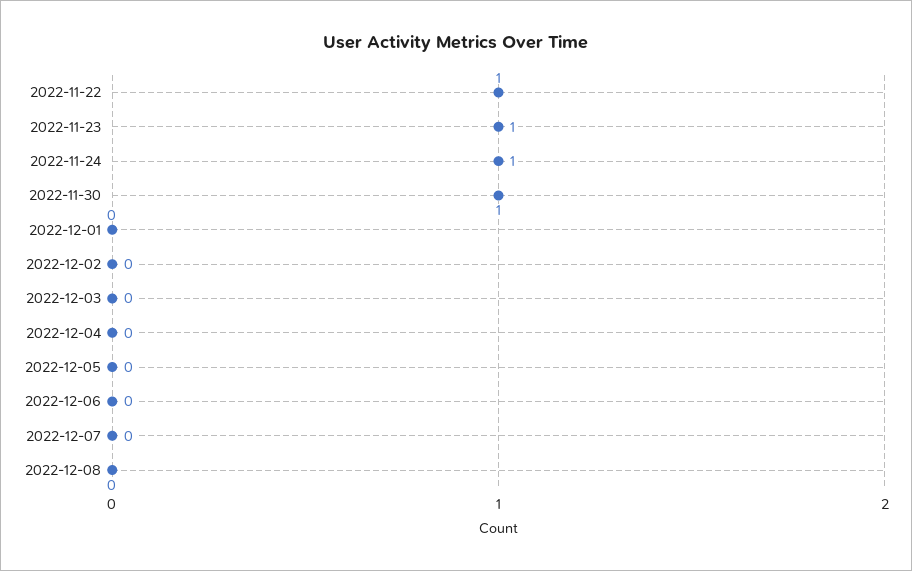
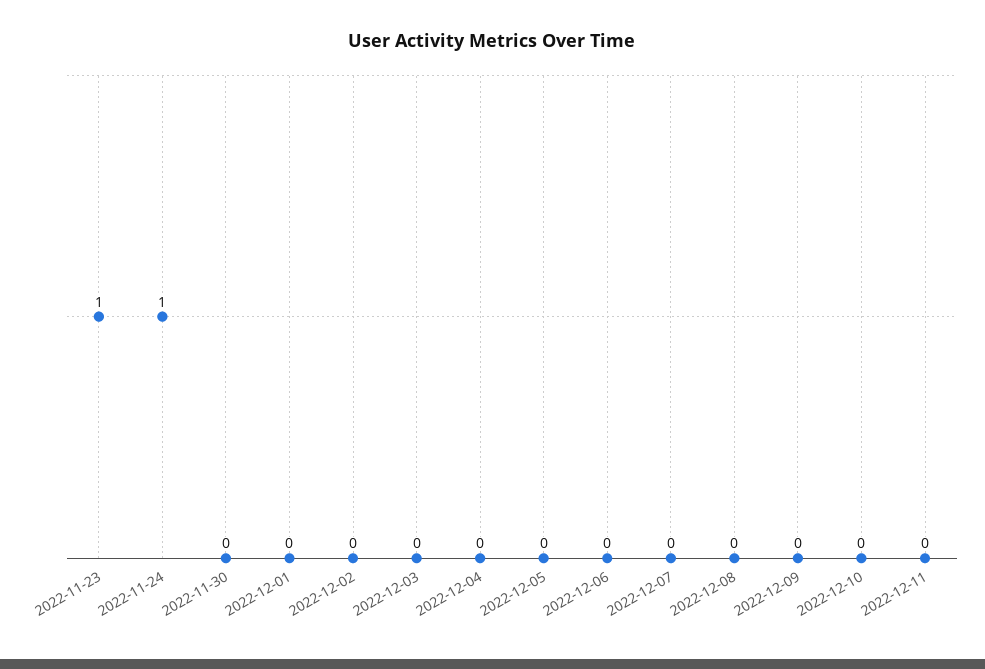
2022-11-22: 1 -> none
2022-11-30: 1 -> 0
2022-12-09: none -> 0
2022-12-10: none -> 0
2022-12-11: none -> 0

